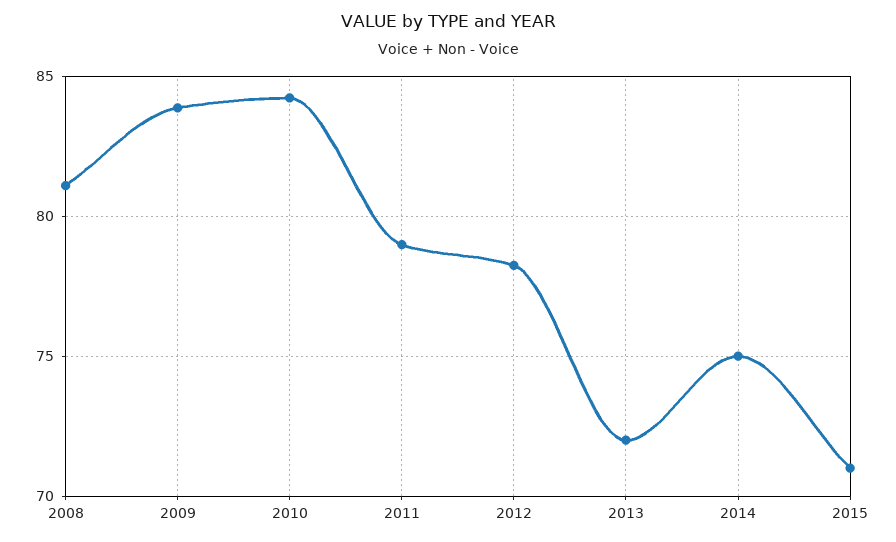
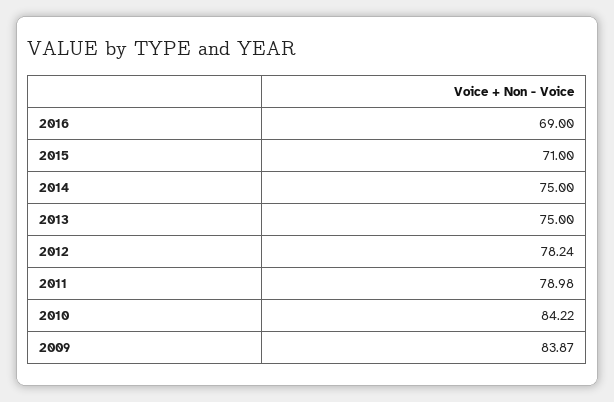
2008: 81 -> none
2013: 72 -> 75
2016: none -> 69

